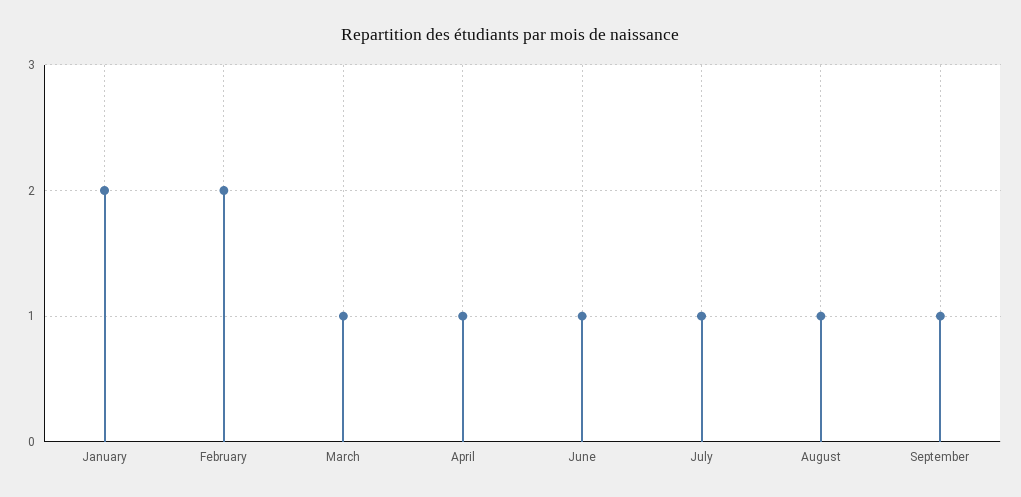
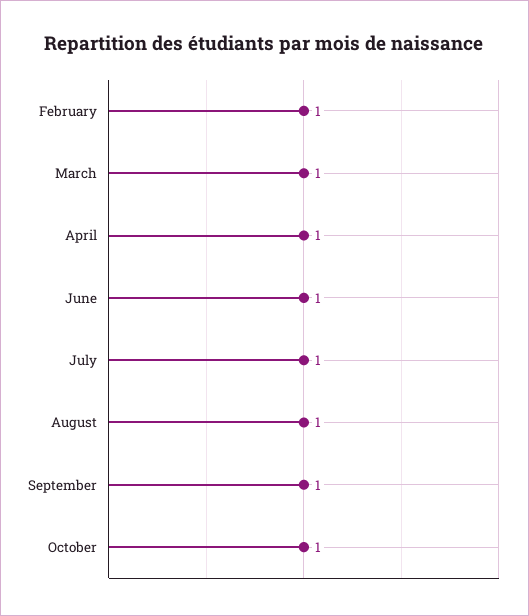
January: 2 -> none
February: 2 -> 1
October: none -> 1

